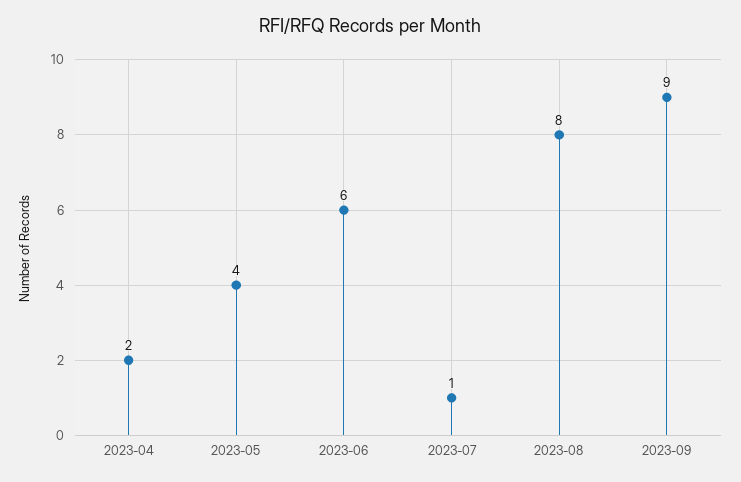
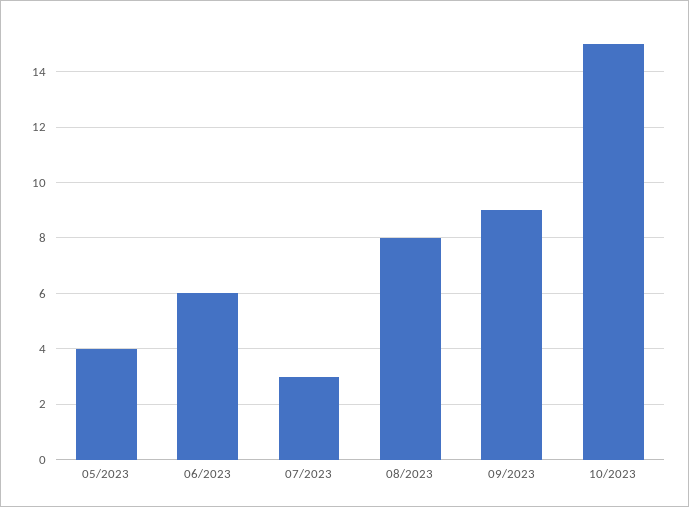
2023-04: 2 -> none
2023-07: 1 -> 3
10/2023: none -> 15

